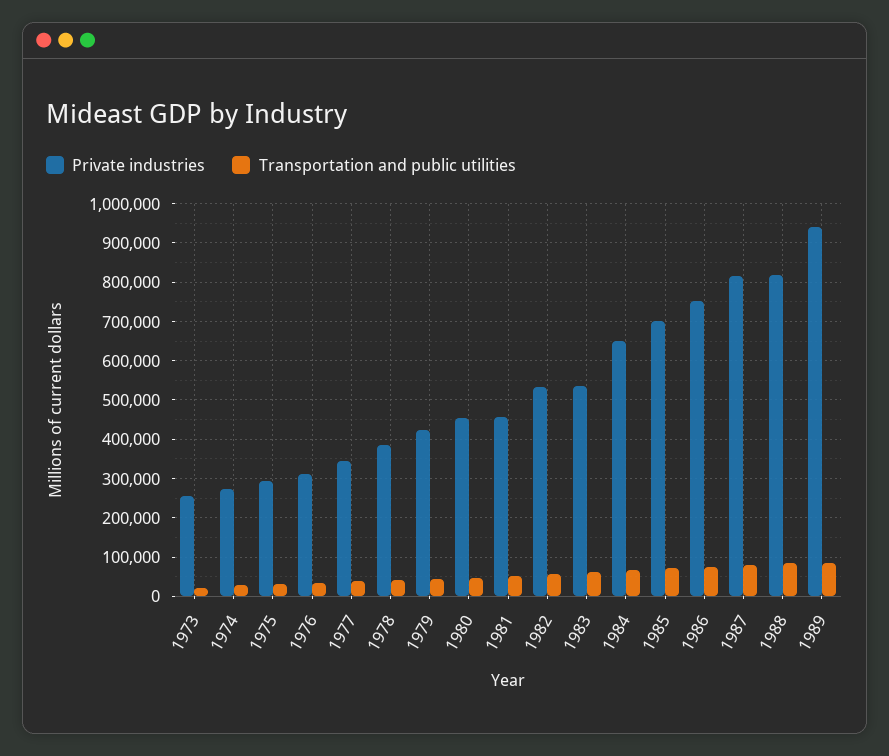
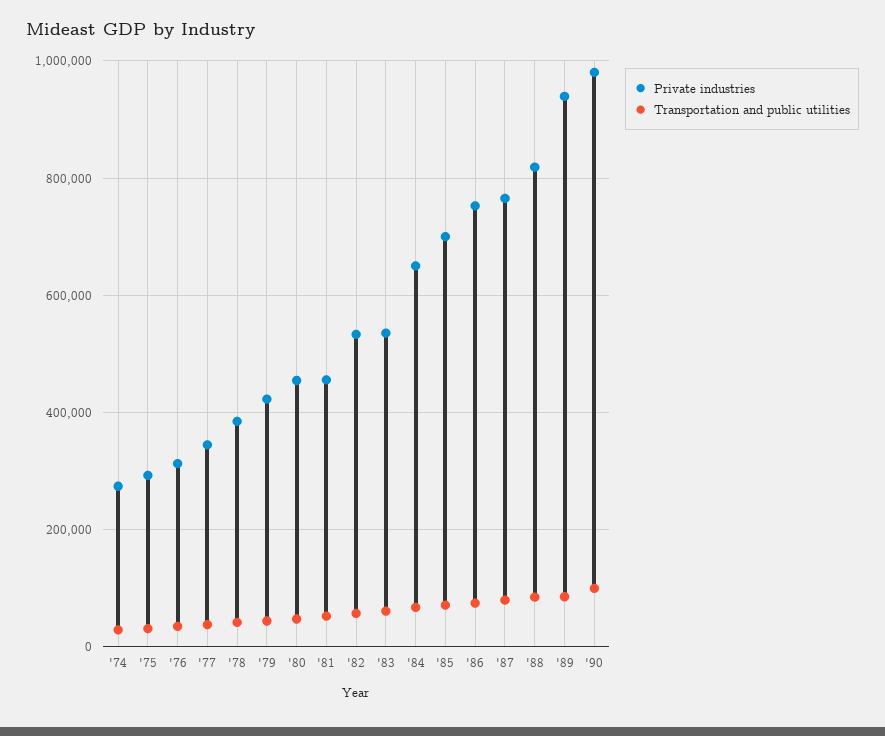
Private industries, 1973: 260000 -> none
Transportation and public utilities, 1973: 20000 -> none
Private industries, 1987: 820000 -> 760000
Private industries, '90: none -> 980000
Transportation and public utilities, '90: none -> 100000

